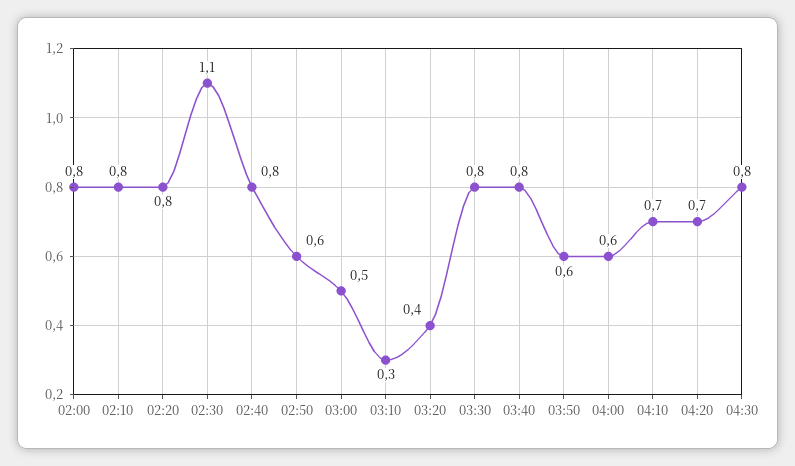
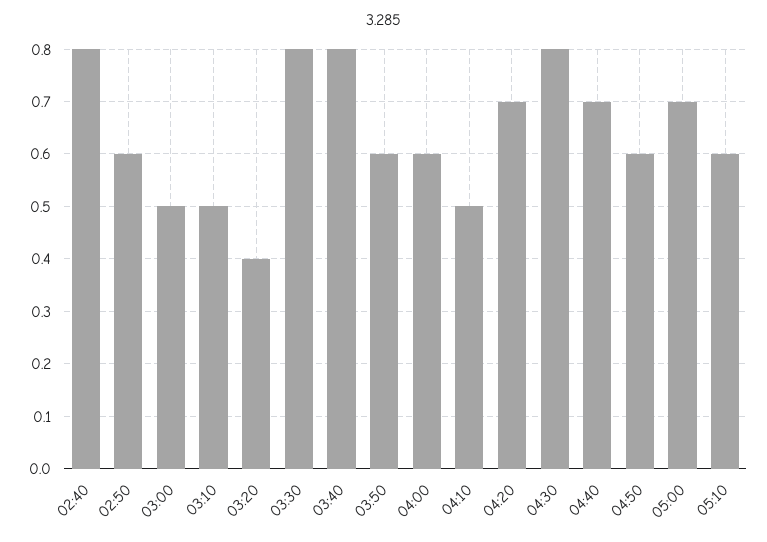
02:00: 0.8 -> none
02:10: 0.8 -> none
02:20: 0.8 -> none
02:30: 1.1 -> none
03:10: 0.3 -> 0.5
04:10: 0.7 -> 0.5
04:40: none -> 0.7
04:50: none -> 0.6
05:00: none -> 0.7
05:10: none -> 0.6

